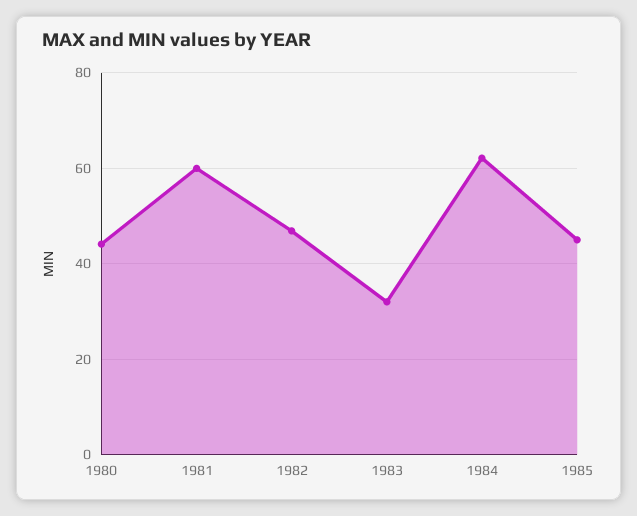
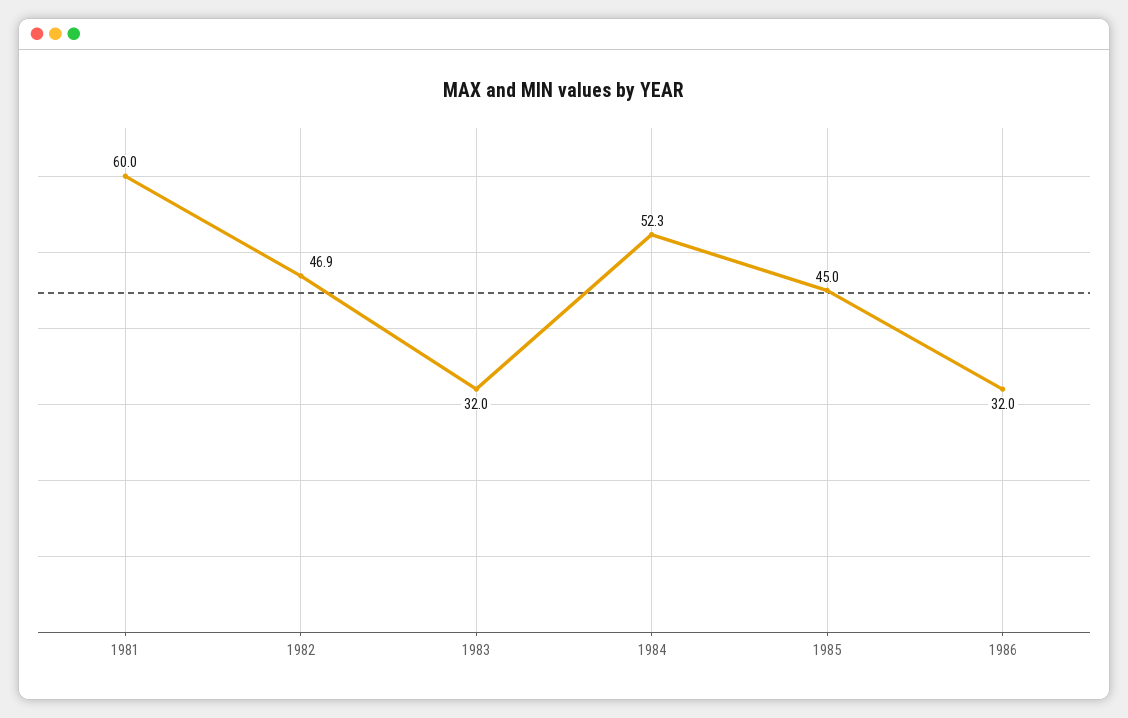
1980: 44 -> none
1984: 62 -> 52.3
1986: none -> 32

